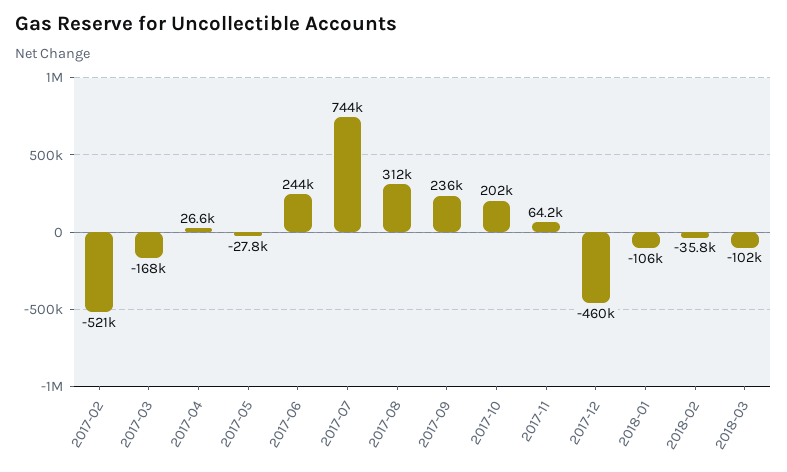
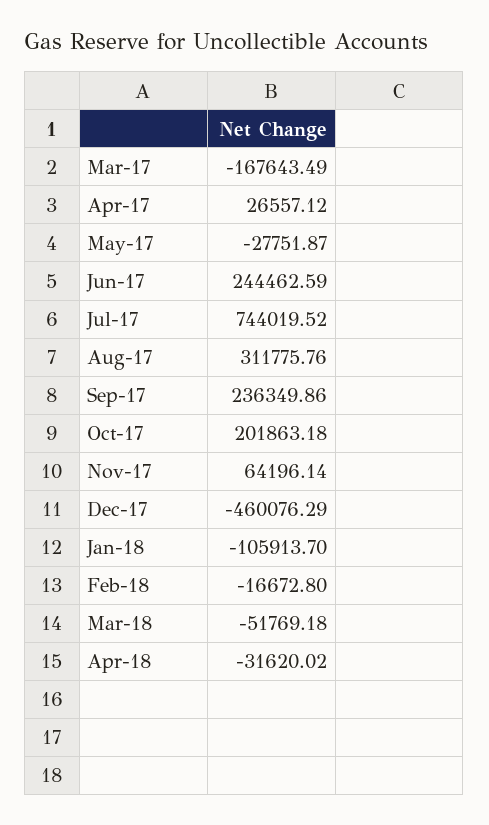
2017-02: -521000 -> none
2018-02: -35800 -> -16672.8
2018-03: -102000 -> -51769.18
Apr-18: none -> -31620.02

